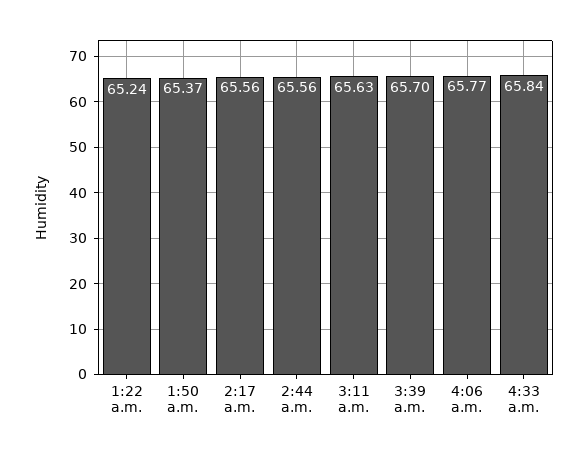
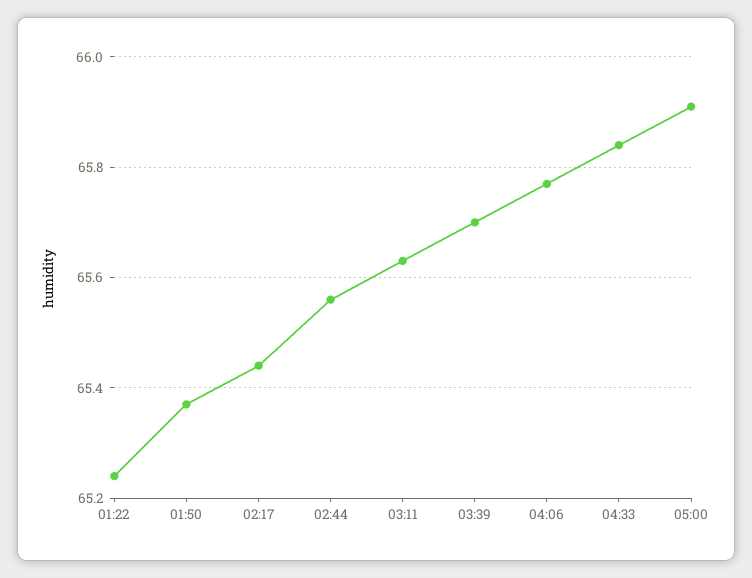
2:17 a.m.: 65.56 -> 65.45
05:00: none -> 65.9

